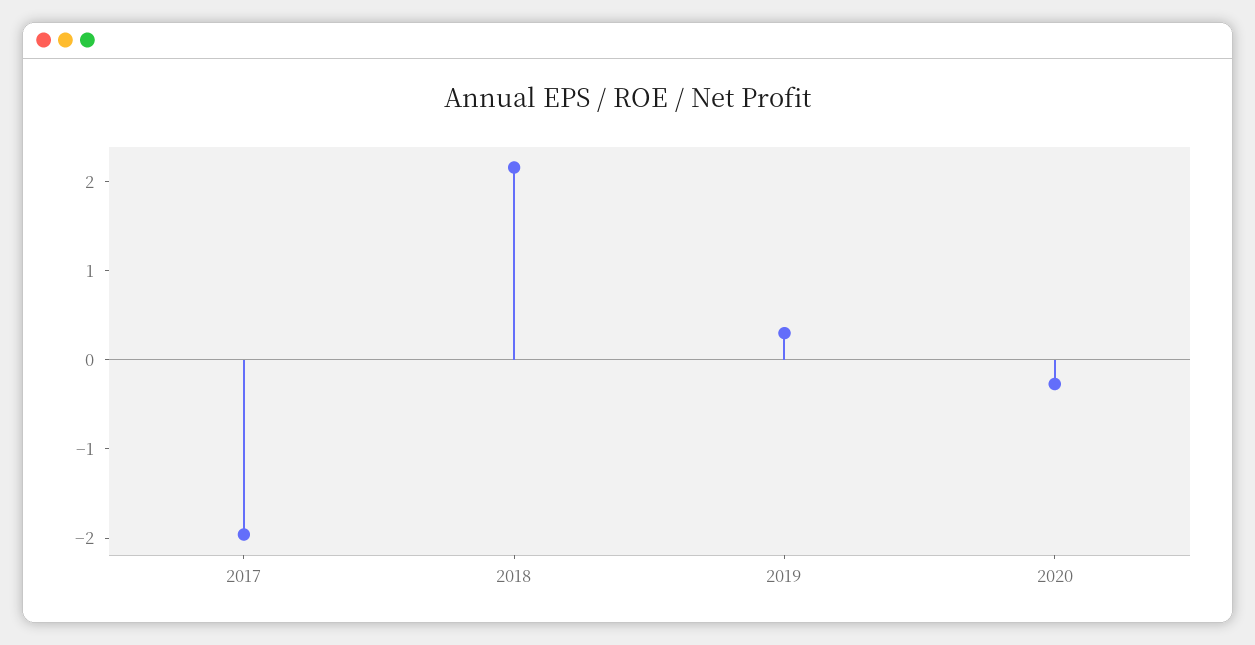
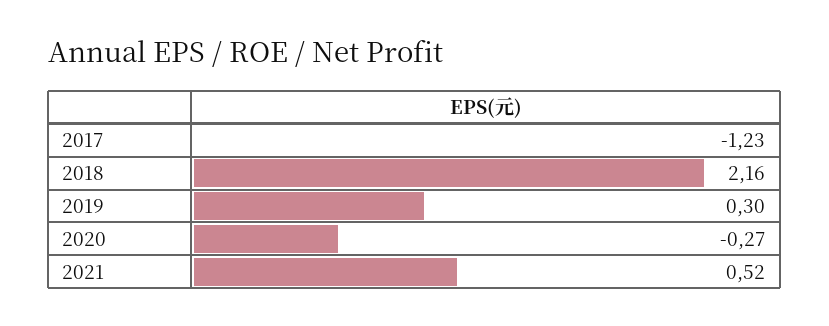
2017: -2 -> -1.23
2021: none -> 0.52

